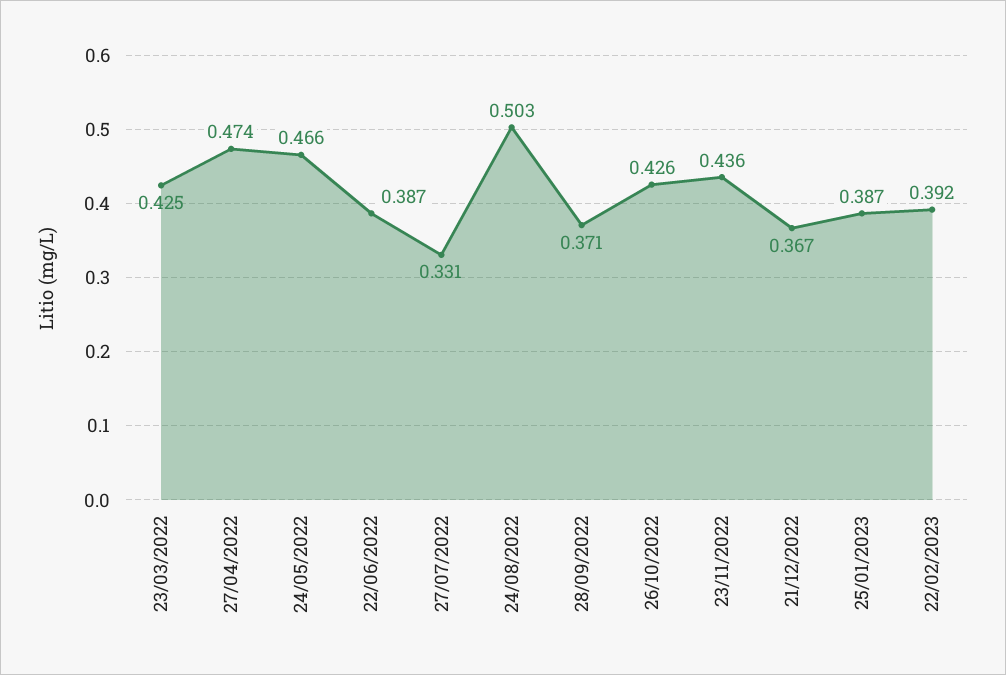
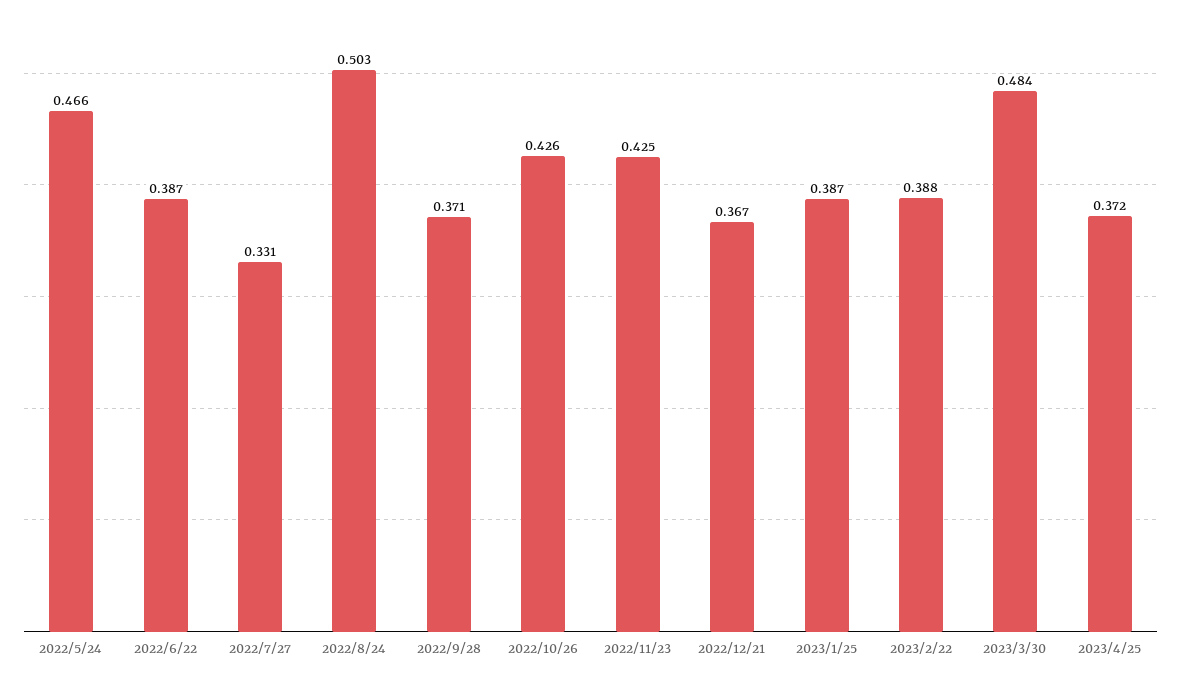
23/03/2022: 0.425 -> none
27/04/2022: 0.474 -> none
23/11/2022: 0.436 -> 0.425
22/02/2023: 0.392 -> 0.388
2023/3/30: none -> 0.484
2023/4/25: none -> 0.372

